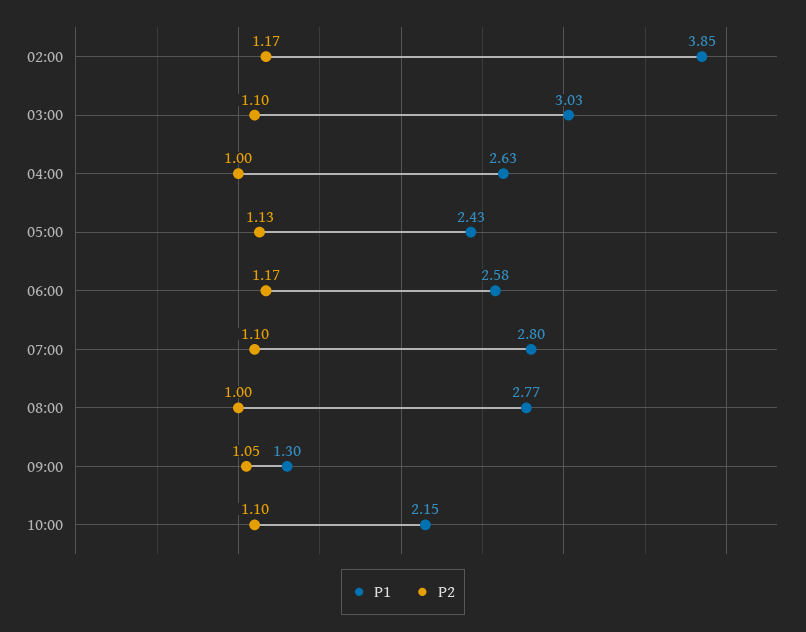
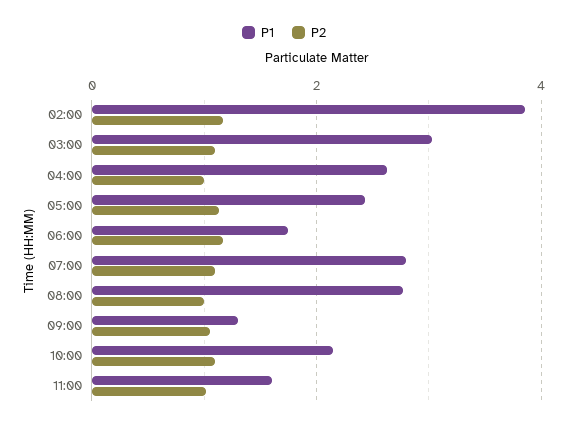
P1, 06:00: 2.58 -> 1.8
P1, 11:00: none -> 1.6
P2, 11:00: none -> 1

